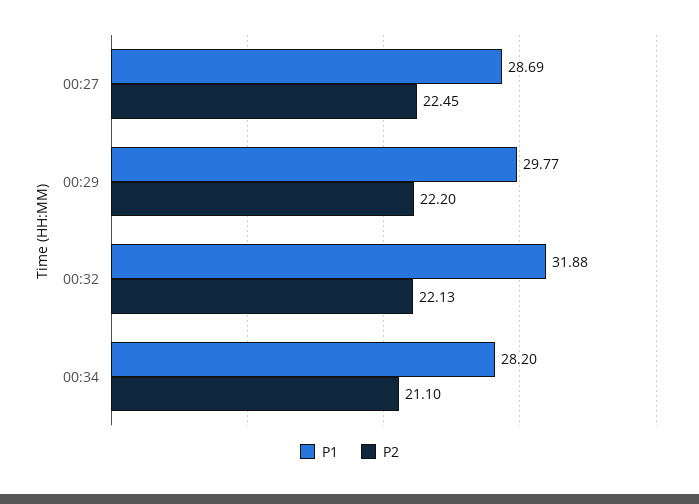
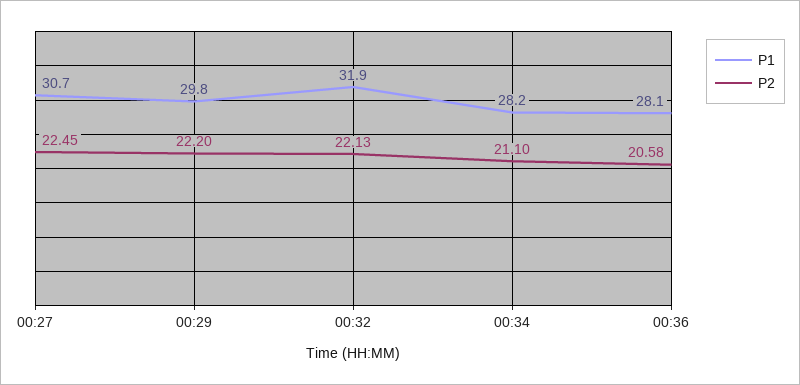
P1, 00:27: 28.69 -> 30.7
P1, 00:36: none -> 28.1
P2, 00:36: none -> 20.58

